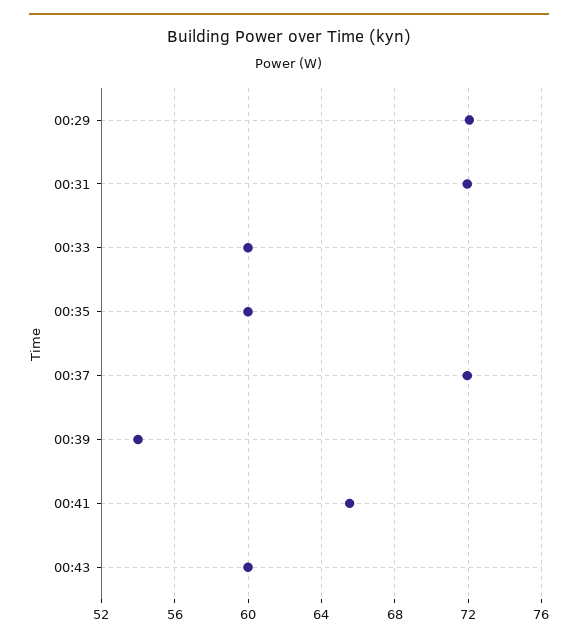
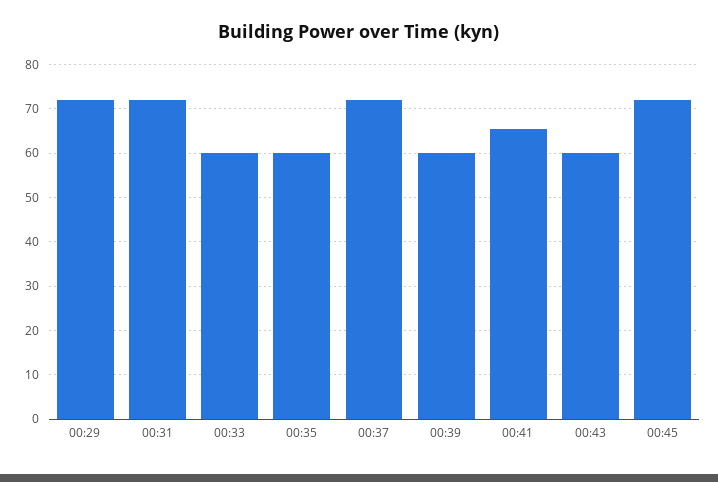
00:39: 54 -> 60
00:45: none -> 72

